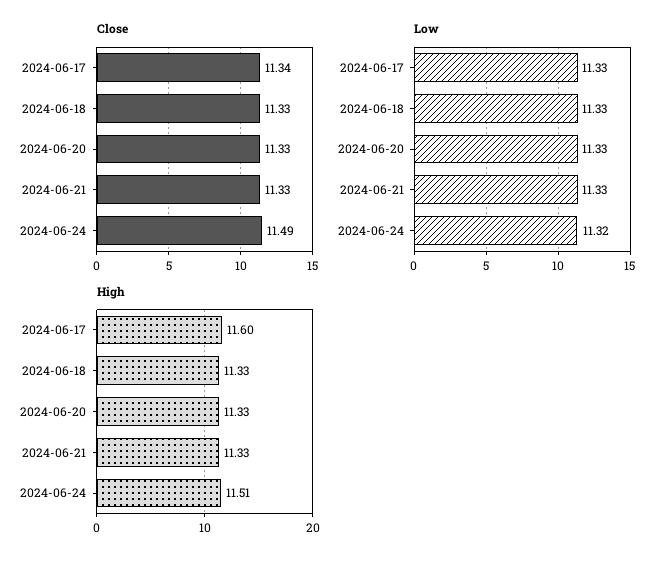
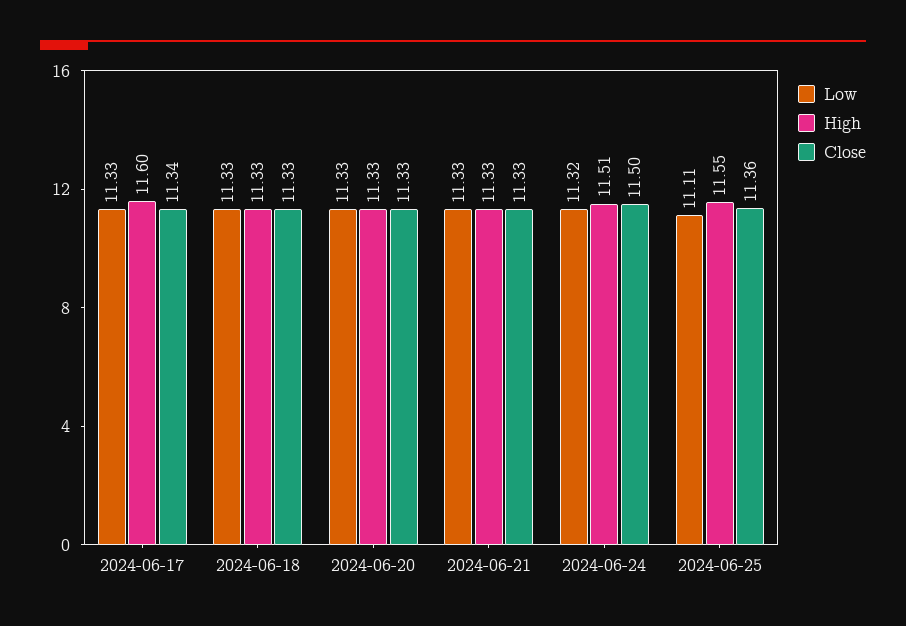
Close, 2024-06-24: 11.49 -> 11.5
Low, 2024-06-25: none -> 11.11
High, 2024-06-25: none -> 11.55
Close, 2024-06-25: none -> 11.36

